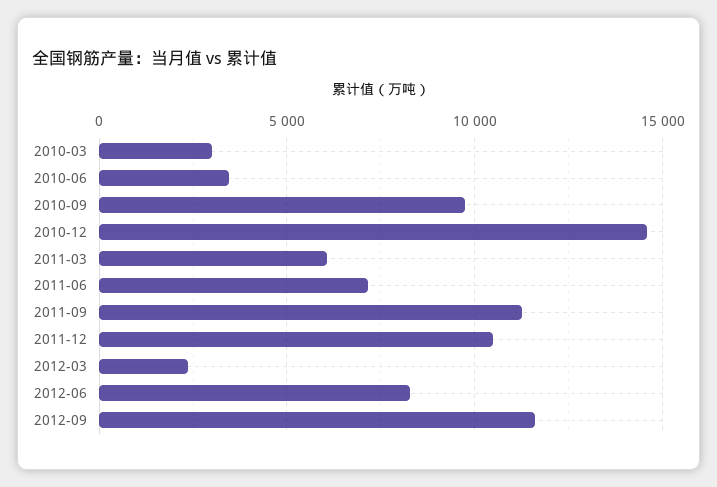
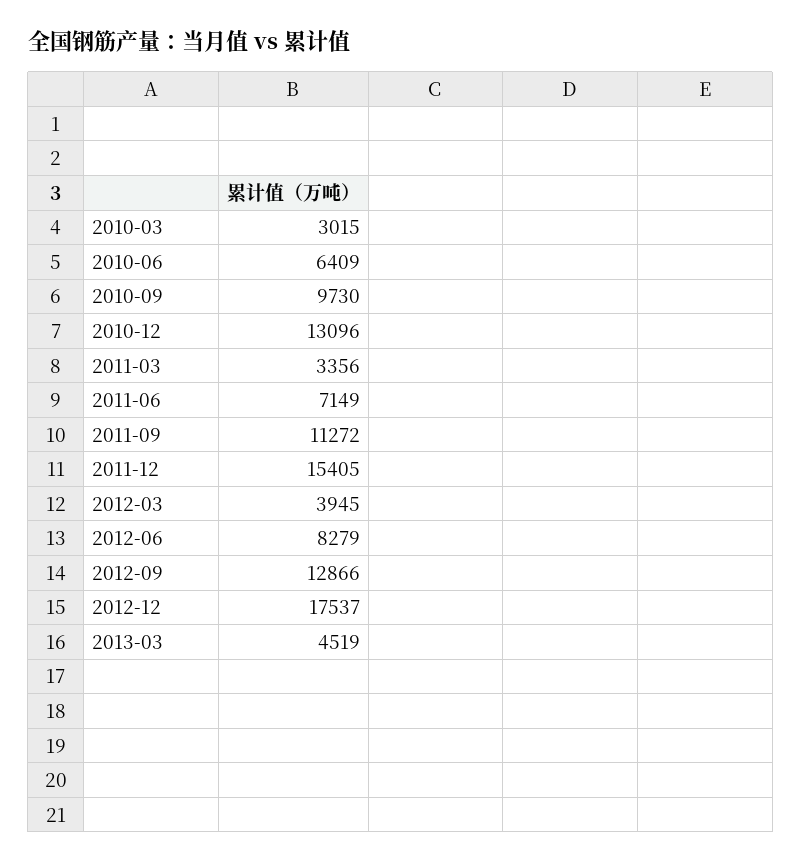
2010-06: 3500 -> 6409
2010-12: 14500 -> 13096
2011-03: 6000 -> 3356
2011-12: 10500 -> 15405
2012-03: 2500 -> 3945
2012-09: 11500 -> 12866
2012-12: none -> 17537
2013-03: none -> 4519

